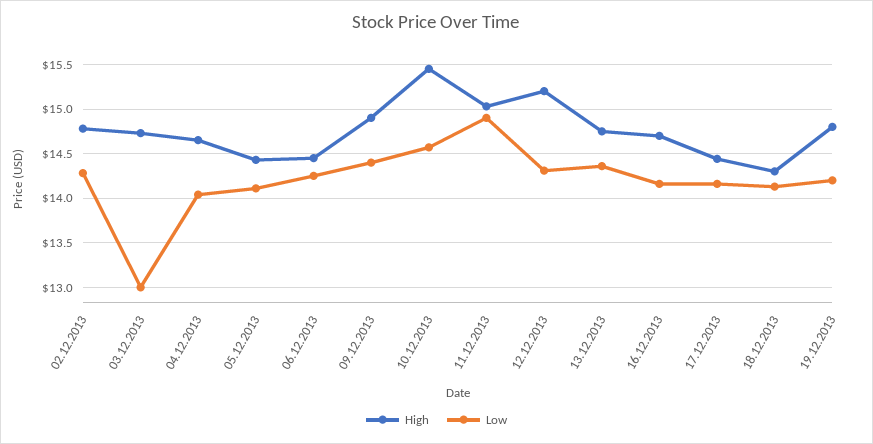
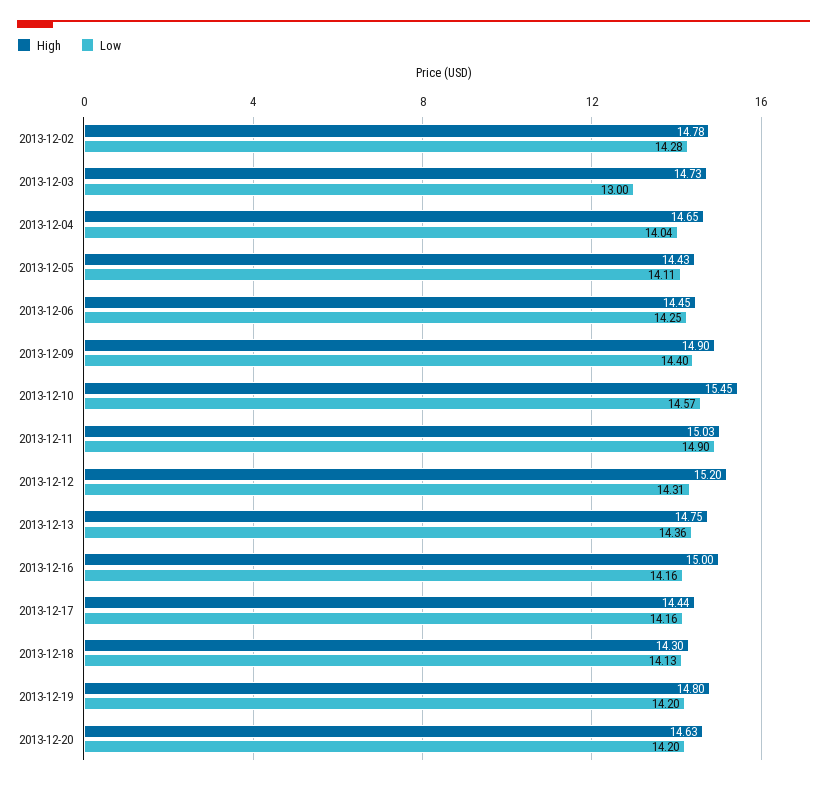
High, 16.12.2013: 14.7 -> 15
High, 2013-12-20: none -> 14.63
Low, 2013-12-20: none -> 14.2

